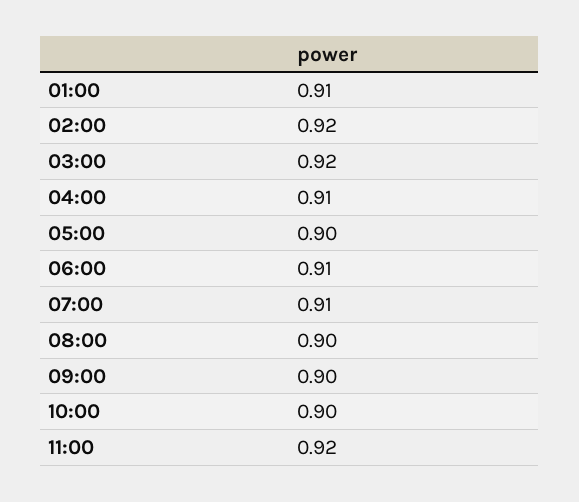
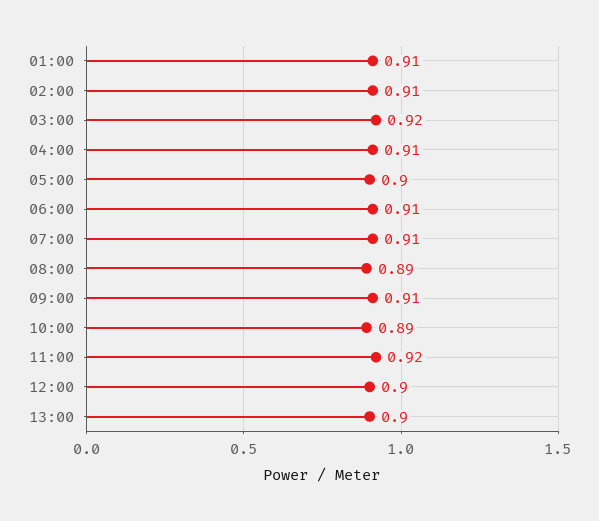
02:00: 0.92 -> 0.91
08:00: 0.9 -> 0.89
09:00: 0.9 -> 0.91
10:00: 0.9 -> 0.89
12:00: none -> 0.9
13:00: none -> 0.9

